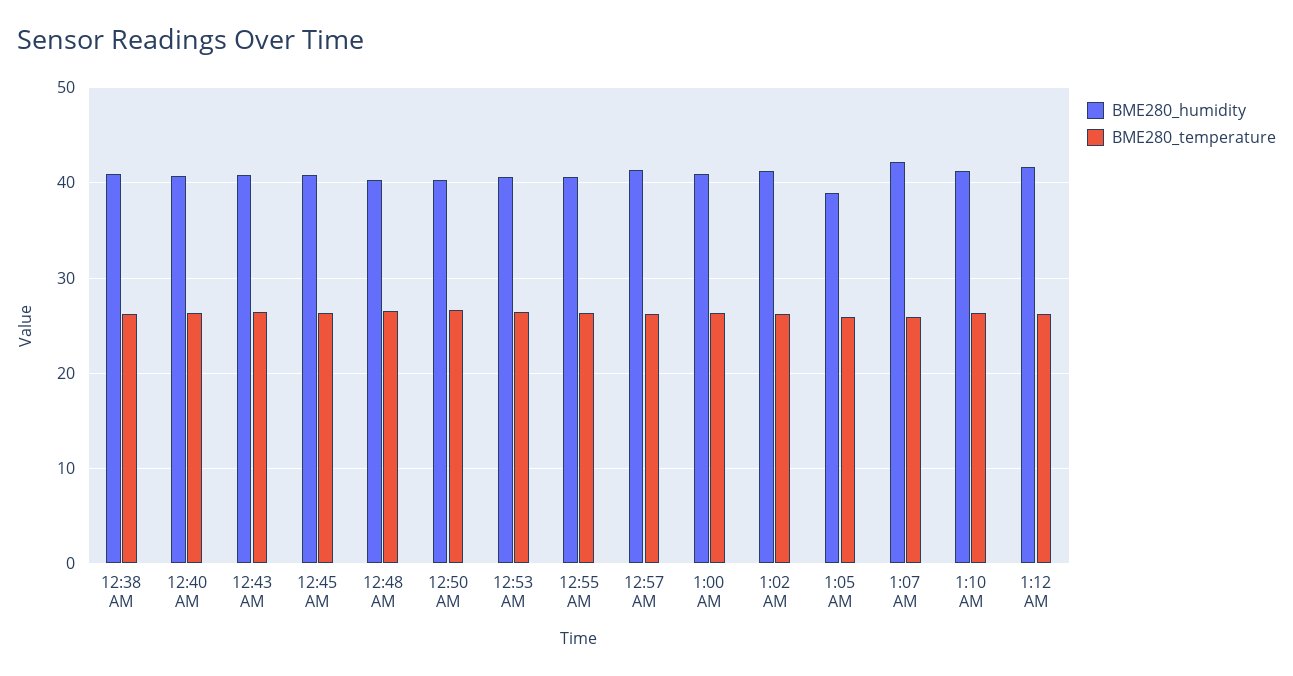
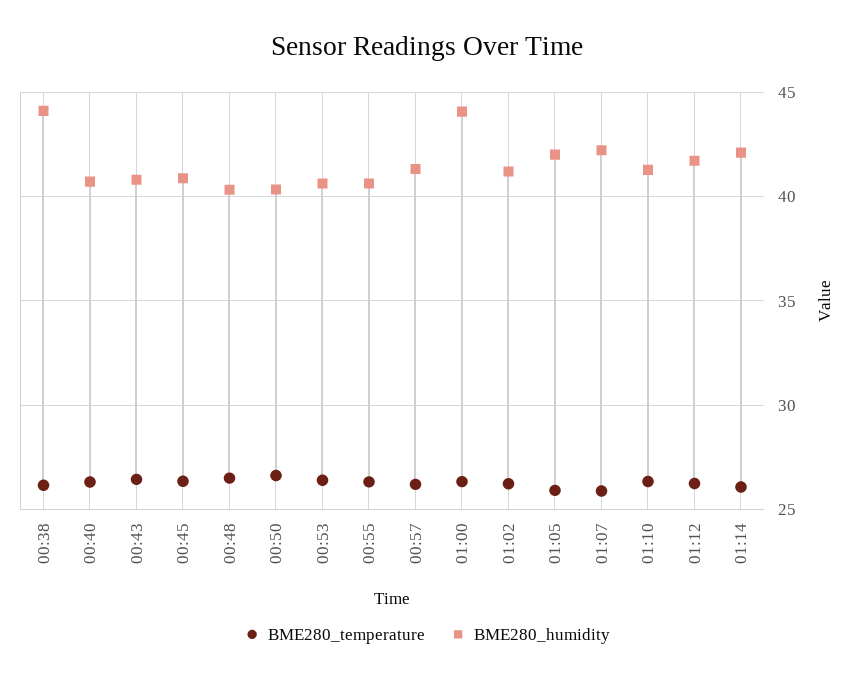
BME280_humidity, 12:38 AM: 41 -> 44
BME280_humidity, 1:00 AM: 41 -> 44
BME280_humidity, 1:05 AM: 39 -> 42
BME280_temperature, 01:14: none -> 26
BME280_humidity, 01:14: none -> 42

